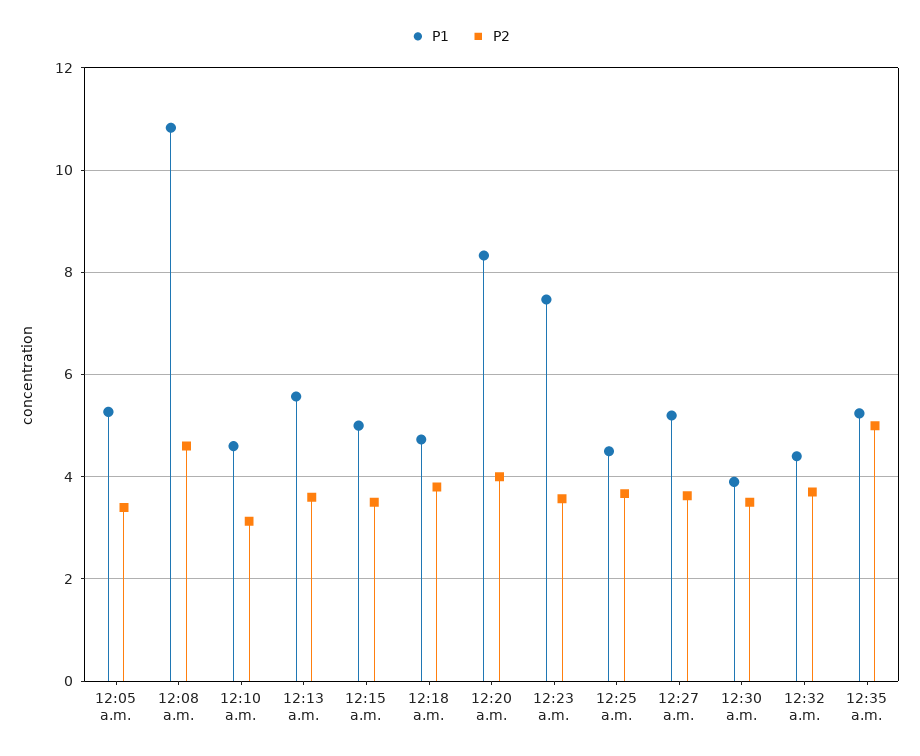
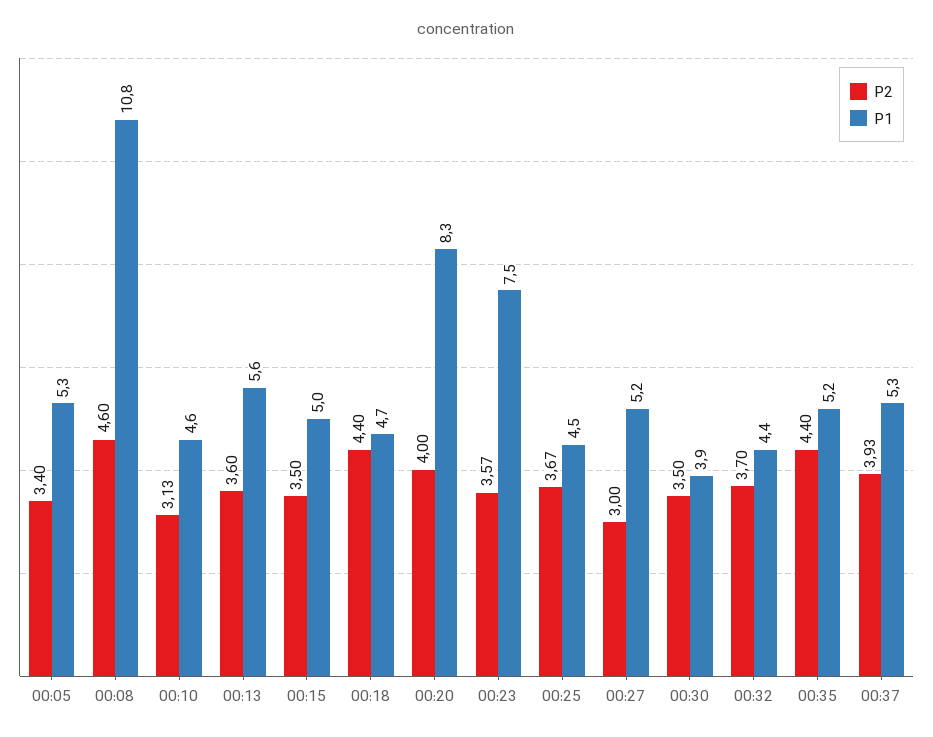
P2, 12:18 a.m.: 3.8 -> 4.4
P2, 12:27 a.m.: 3.6 -> 3
P2, 12:35 a.m.: 5 -> 4.4
P2, 00:37: none -> 3.93
P1, 00:37: none -> 5.3

